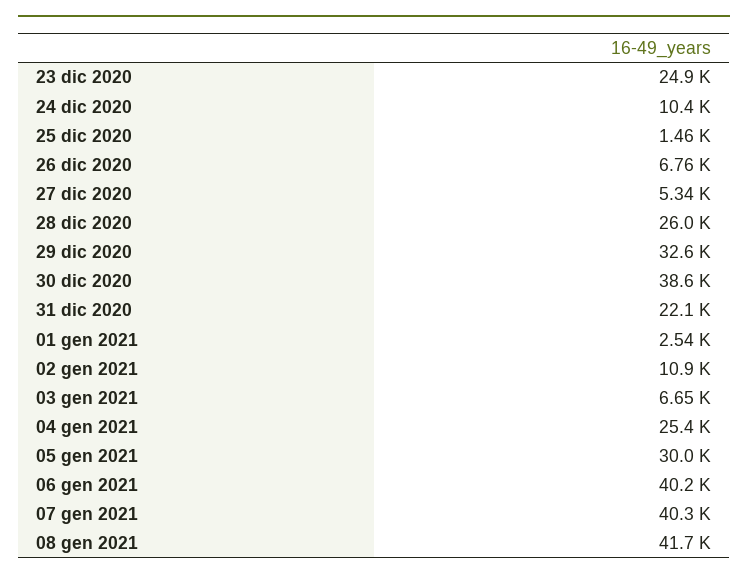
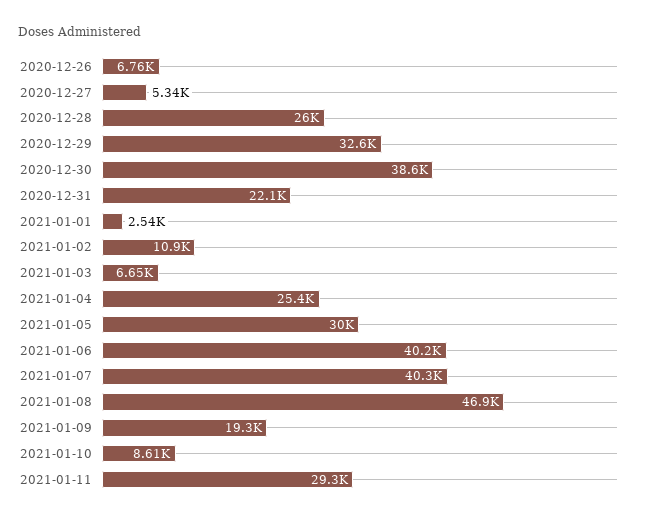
23 dic 2020: 24900 -> none
24 dic 2020: 10400 -> none
25 dic 2020: 1460 -> none
08 gen 2021: 41700 -> 46900
2021-01-09: none -> 19300
2021-01-10: none -> 8610
2021-01-11: none -> 29300

